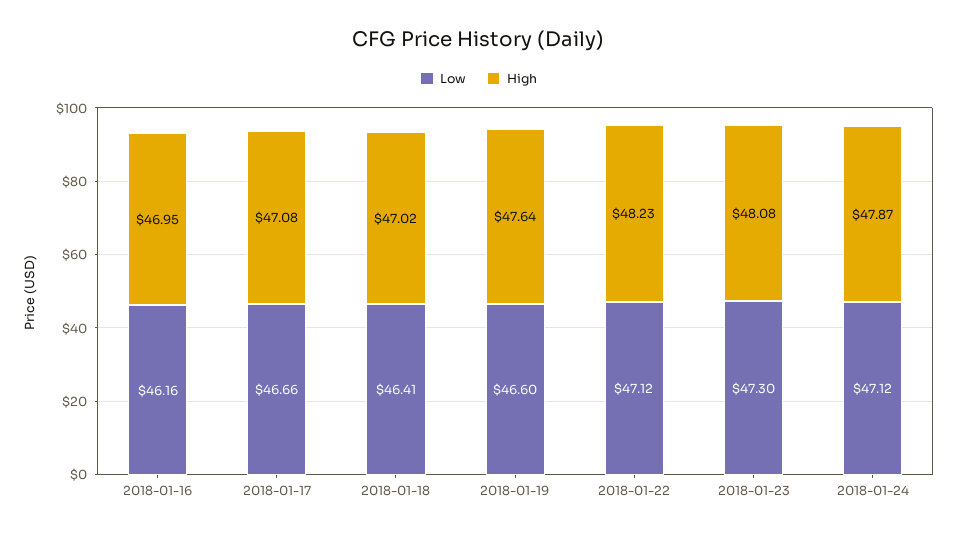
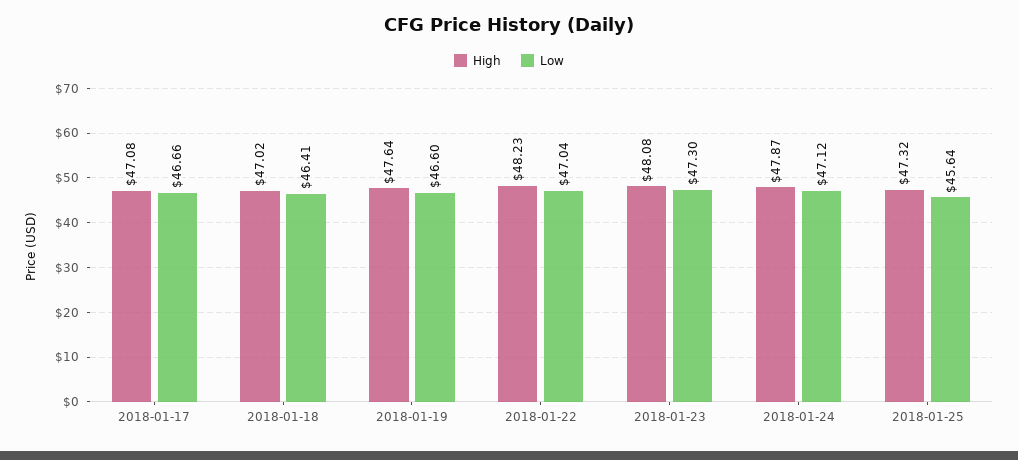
Low, 2018-01-16: 46.16 -> none
High, 2018-01-16: 46.95 -> none
Low, 2018-01-22: 47.12 -> 47.04
High, 2018-01-25: none -> 47.32
Low, 2018-01-25: none -> 45.64

